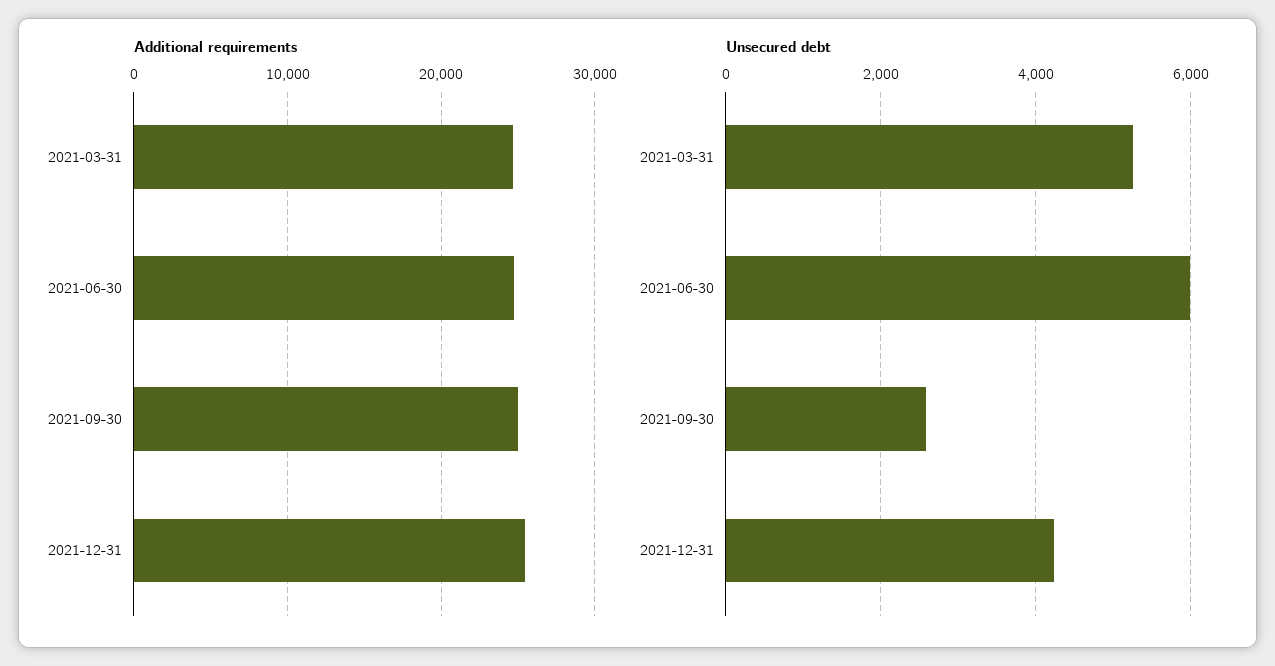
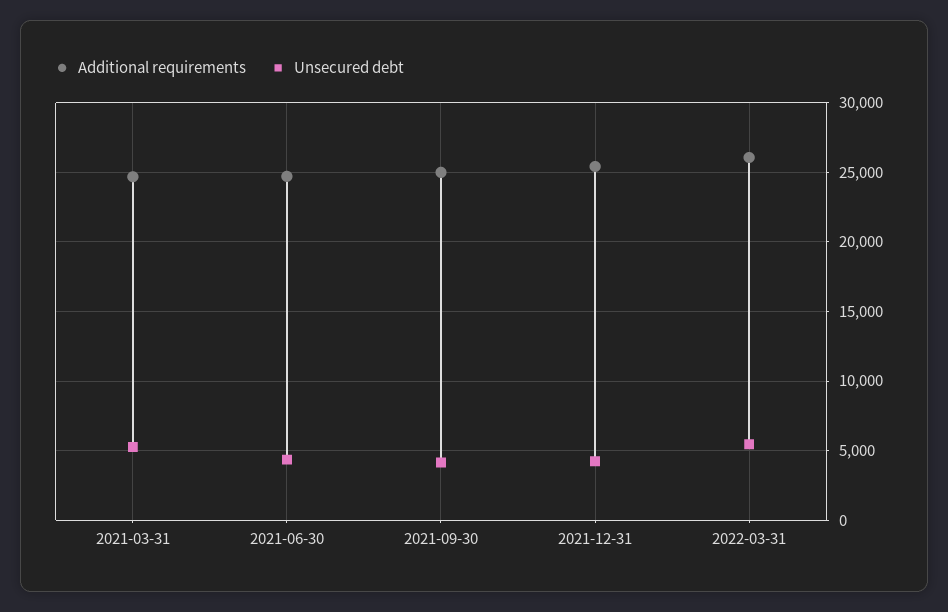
Unsecured debt, 2021-06-30: 6000 -> 4500
Unsecured debt, 2021-09-30: 2600 -> 4000
Additional requirements, 2022-03-31: none -> 26000
Unsecured debt, 2022-03-31: none -> 5500

